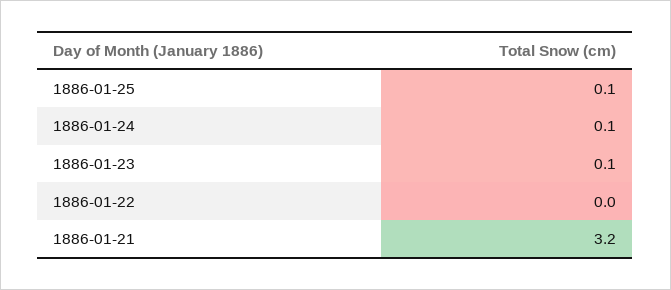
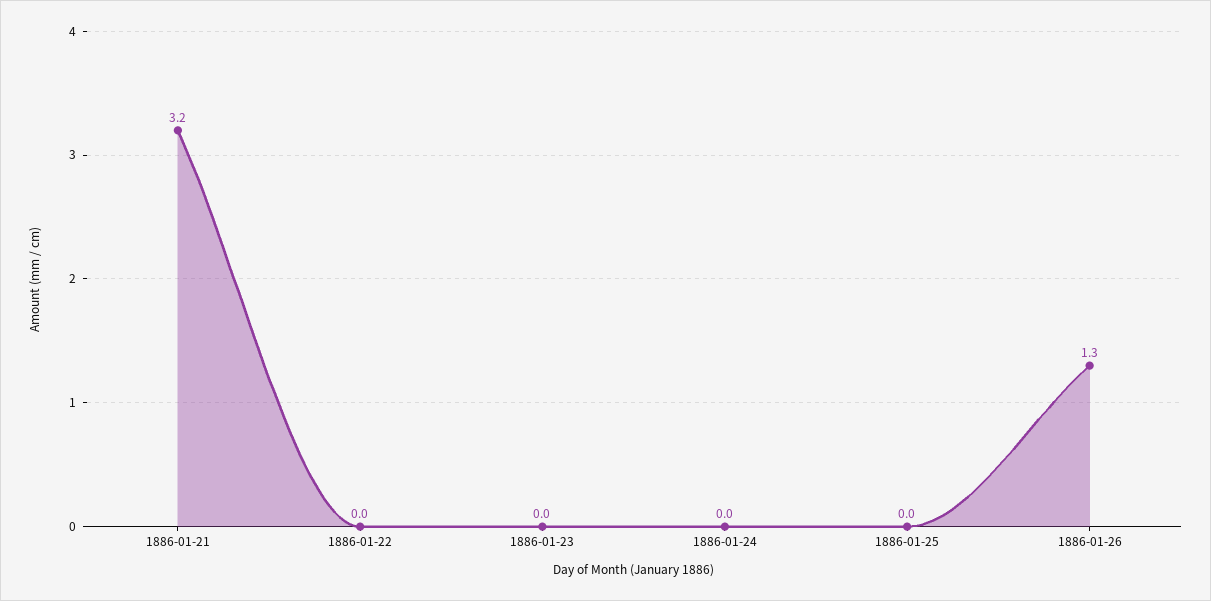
1886-01-25: 0.1 -> 0
1886-01-24: 0.1 -> 0
1886-01-23: 0.1 -> 0
1886-01-26: none -> 1.3

